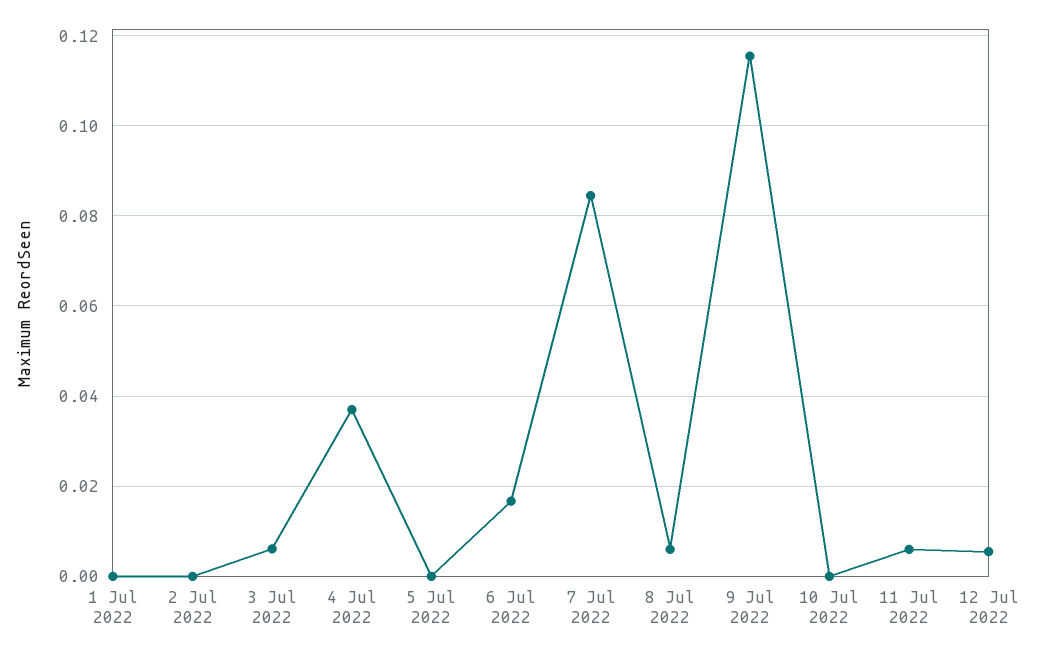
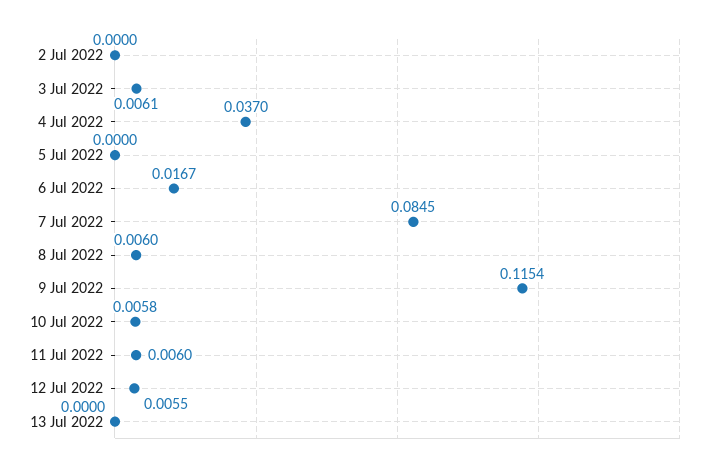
1 Jul 2022: 0 -> none
10 Jul 2022: 0 -> 0.0058
13 Jul 2022: none -> 0

